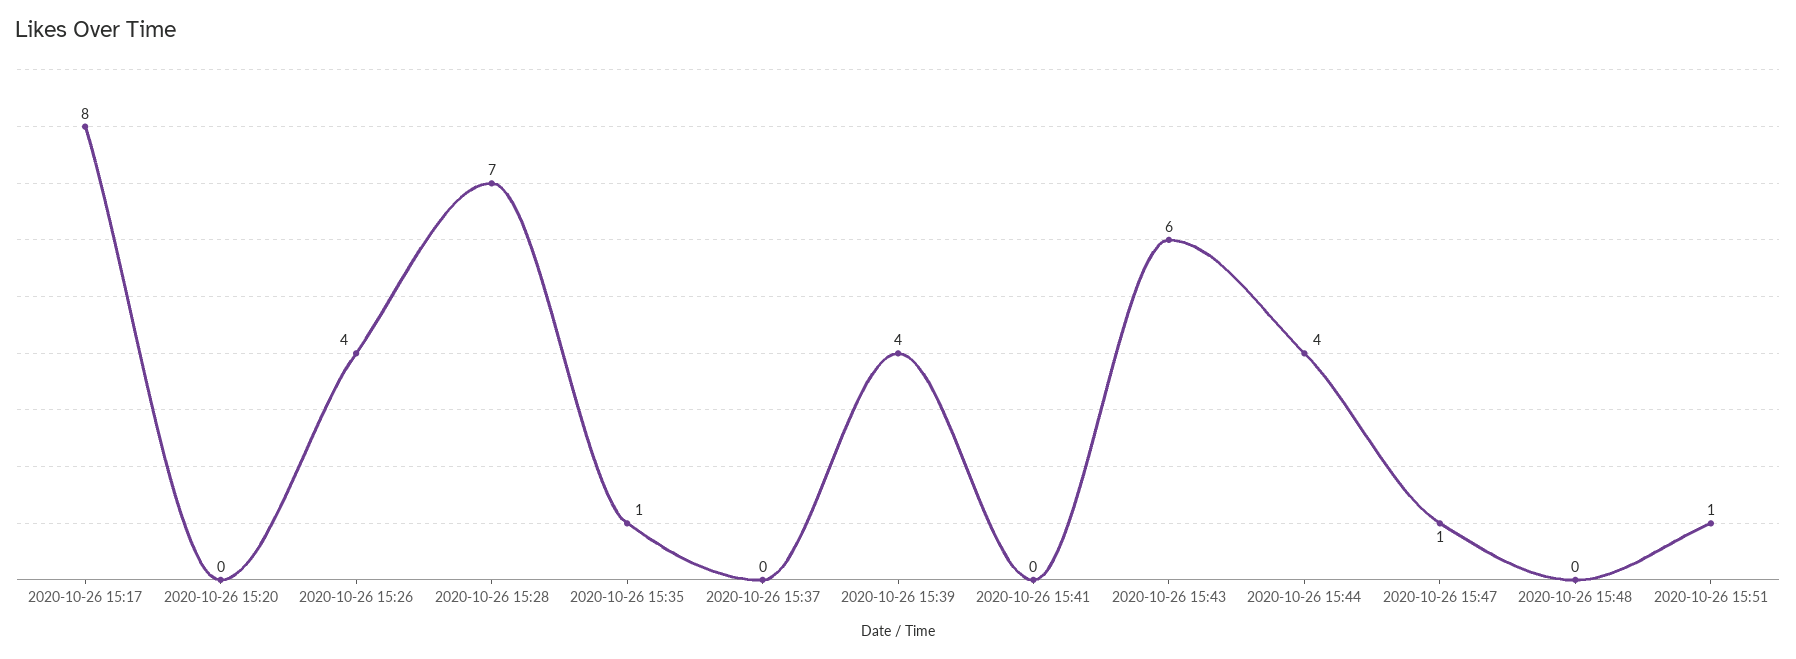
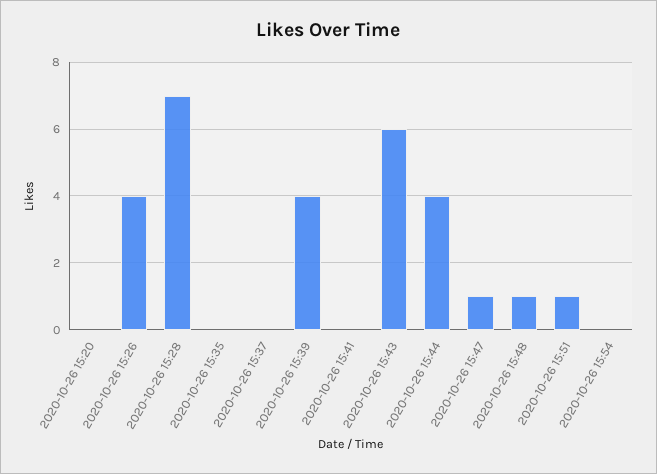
2020-10-26 15:17: 8 -> none
2020-10-26 15:35: 1 -> 0
2020-10-26 15:48: 0 -> 1
2020-10-26 15:54: none -> 0

